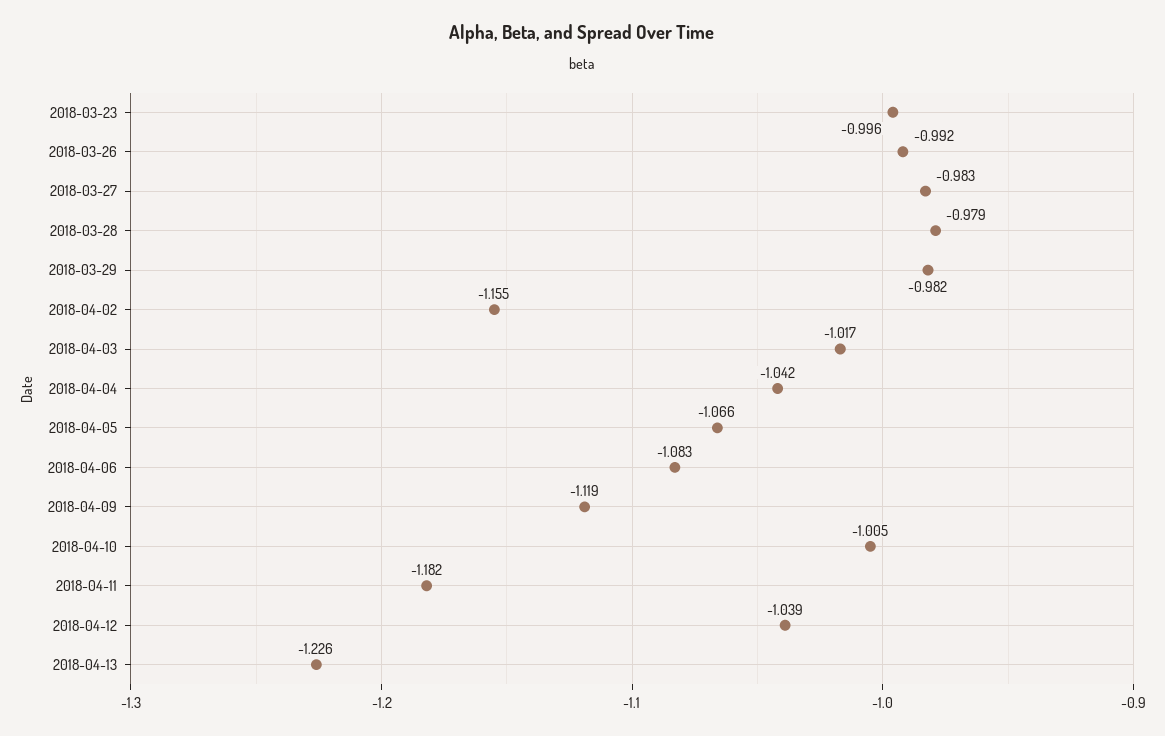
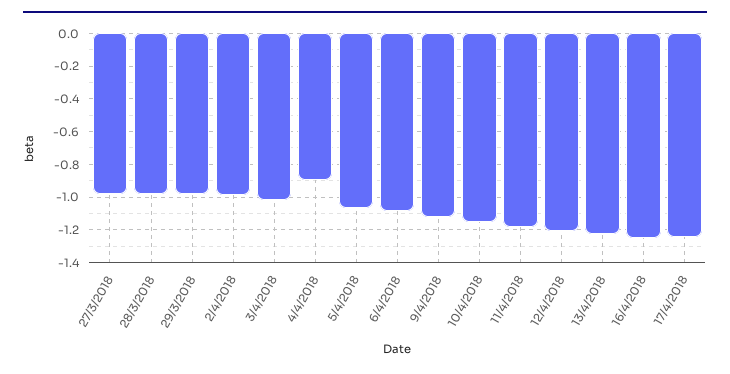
2018-03-23: -0.996 -> none
2018-03-26: -0.992 -> none
2018-04-02: -1.155 -> -1
2018-04-04: -1.042 -> -0.9
2018-04-10: -1.005 -> -1.15
2018-04-12: -1.039 -> -1.2
16/4/2018: none -> -1.25
17/4/2018: none -> -1.25

